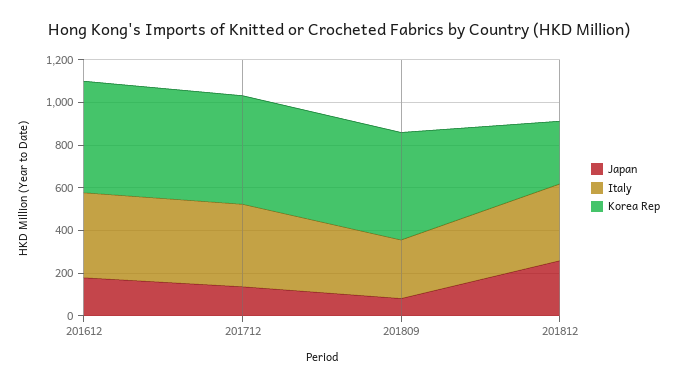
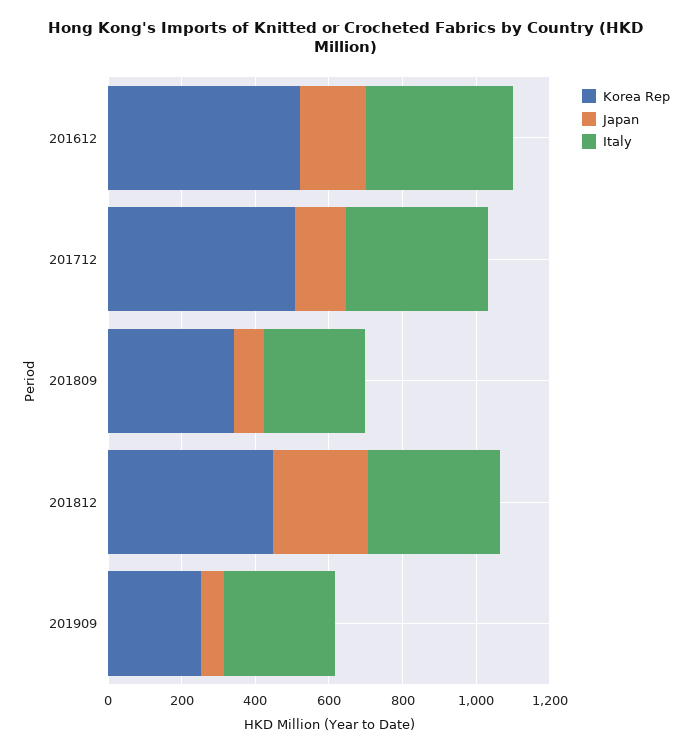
Korea Rep, 201809: 500 -> 350
Korea Rep, 201812: 300 -> 450
Korea Rep, 201909: none -> 250
Japan, 201909: none -> 50
Italy, 201909: none -> 300

